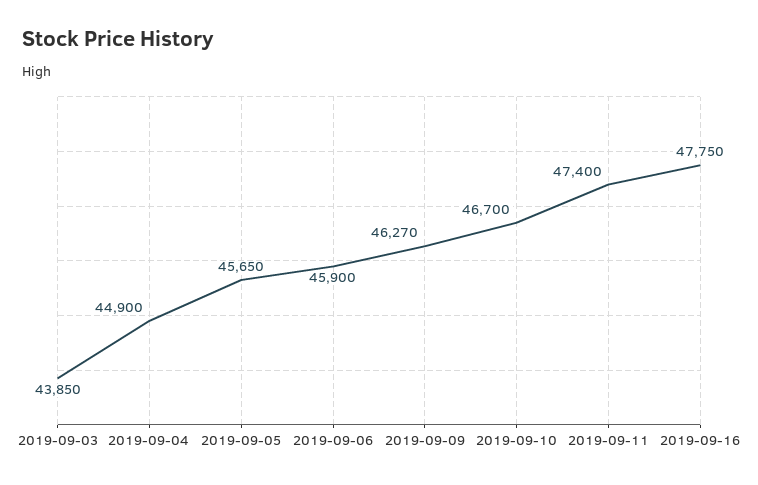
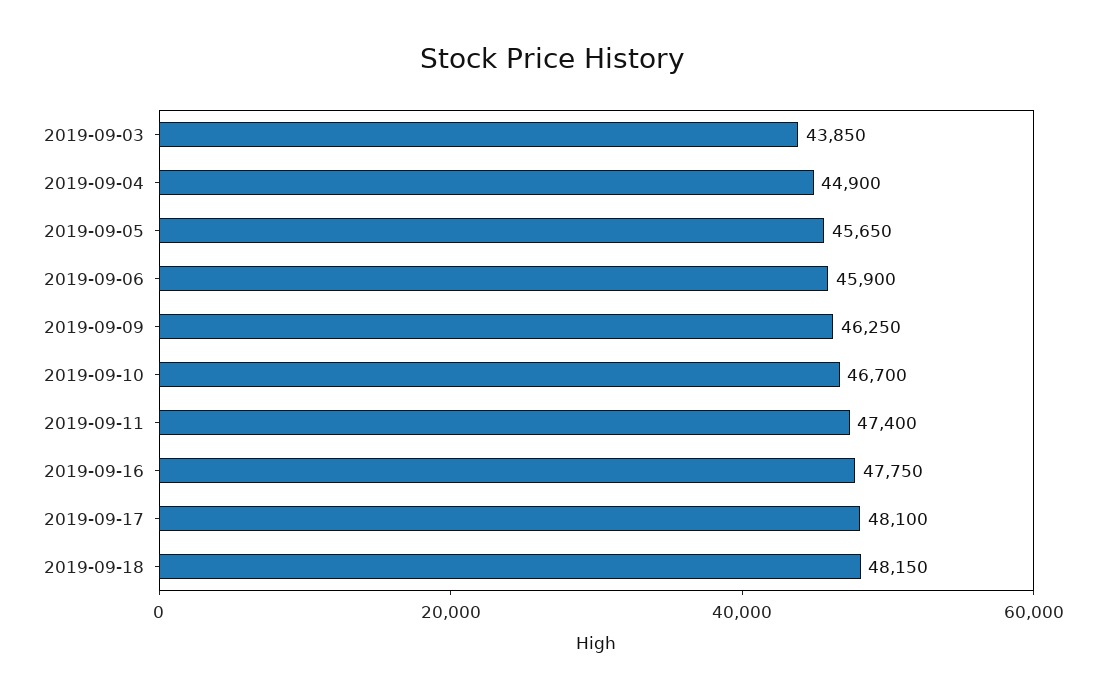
2019-09-09: 46270 -> 46250
2019-09-17: none -> 48100
2019-09-18: none -> 48150

